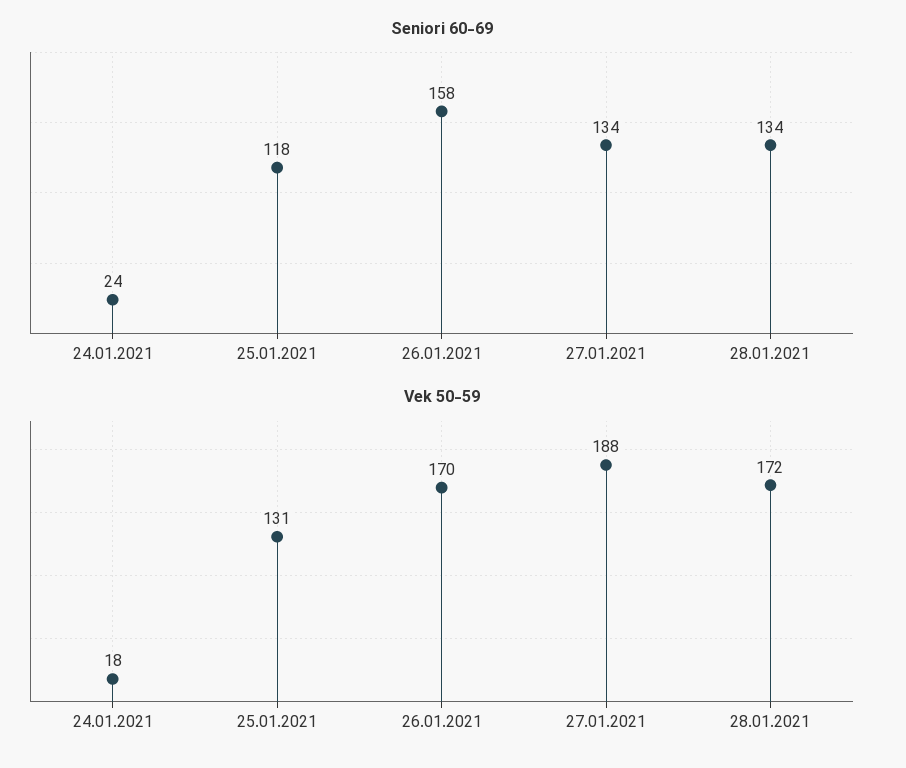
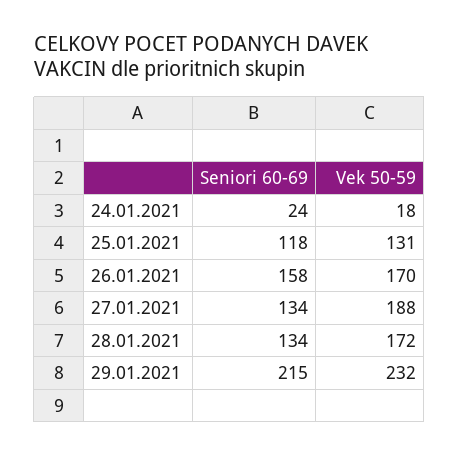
Seniori 60-69, 29.01.2021: none -> 215
Vek 50-59, 29.01.2021: none -> 232

